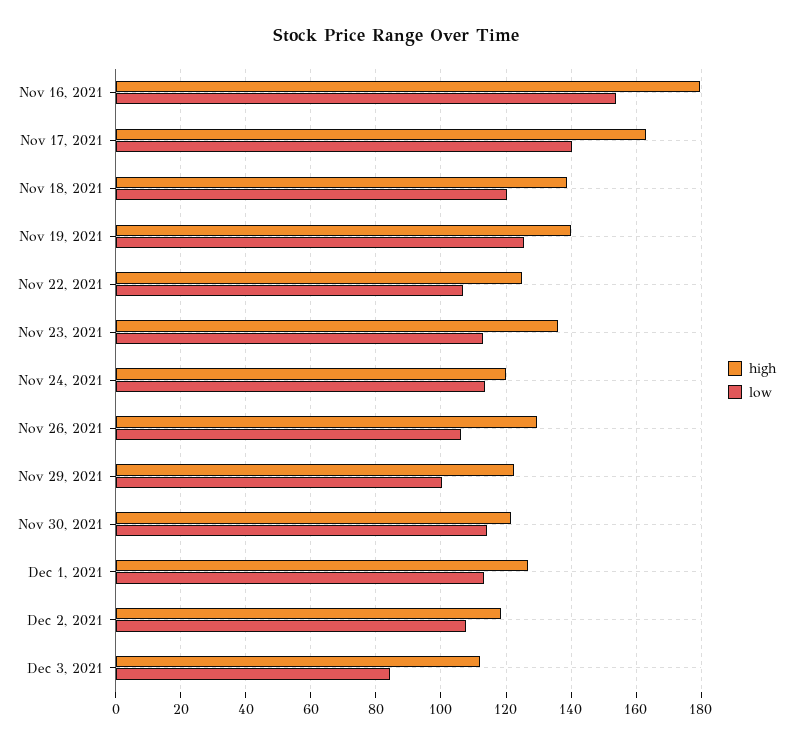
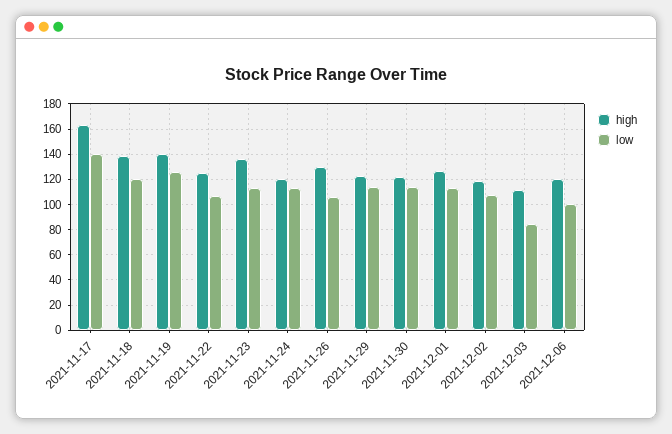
high, Nov 16, 2021: 180 -> none
low, Nov 16, 2021: 154 -> none
low, Nov 29, 2021: 100 -> 115
high, 2021-12-06: none -> 120
low, 2021-12-06: none -> 100

